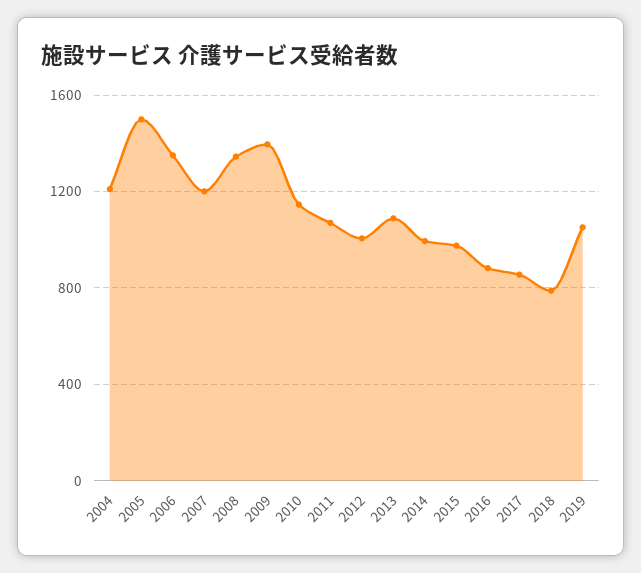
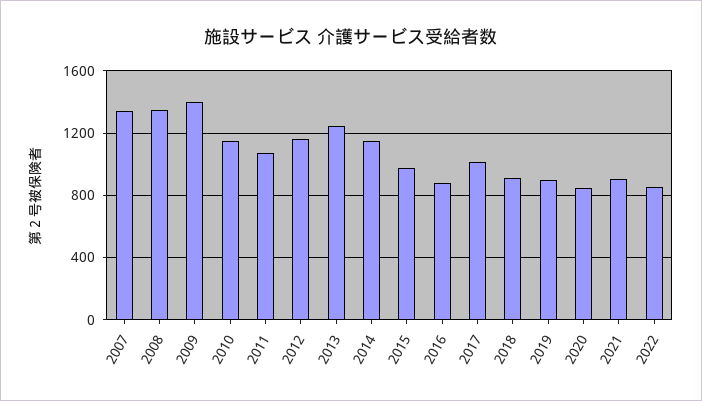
2004: 1200 -> none
2005: 1500 -> none
2006: 1350 -> none
2007: 1200 -> 1350
2012: 1000 -> 1150
2013: 1100 -> 1250
2014: 1000 -> 1150
2017: 850 -> 1000
2018: 800 -> 900
2019: 1050 -> 900
2020: none -> 850
2021: none -> 900
2022: none -> 850

